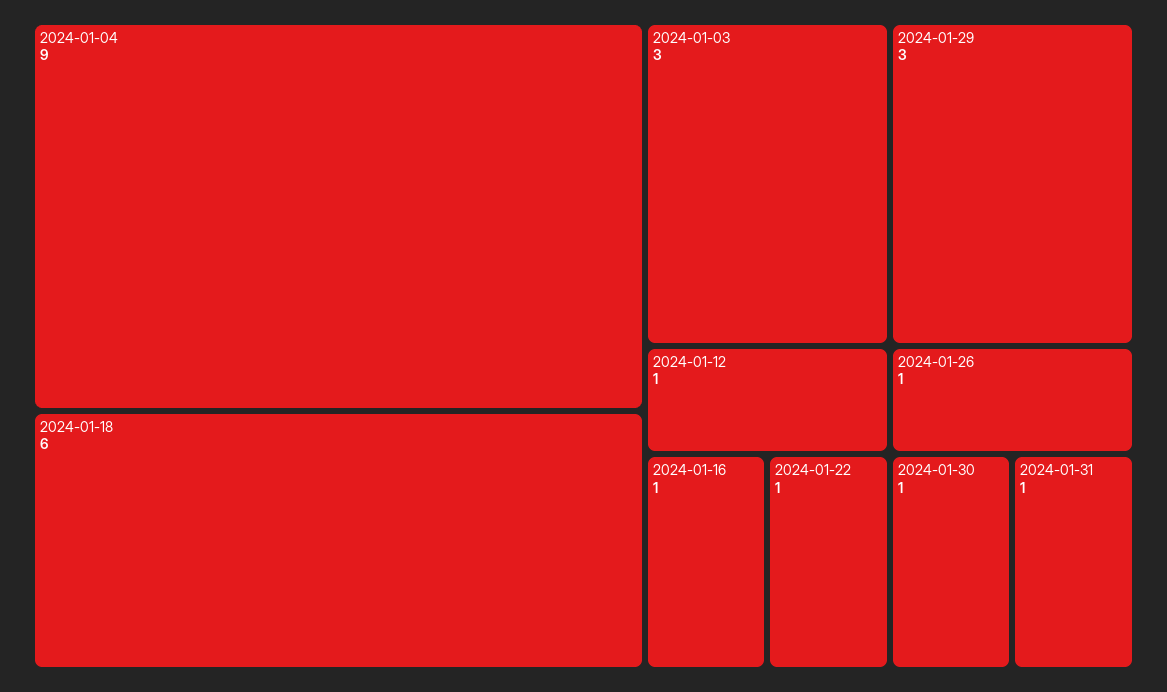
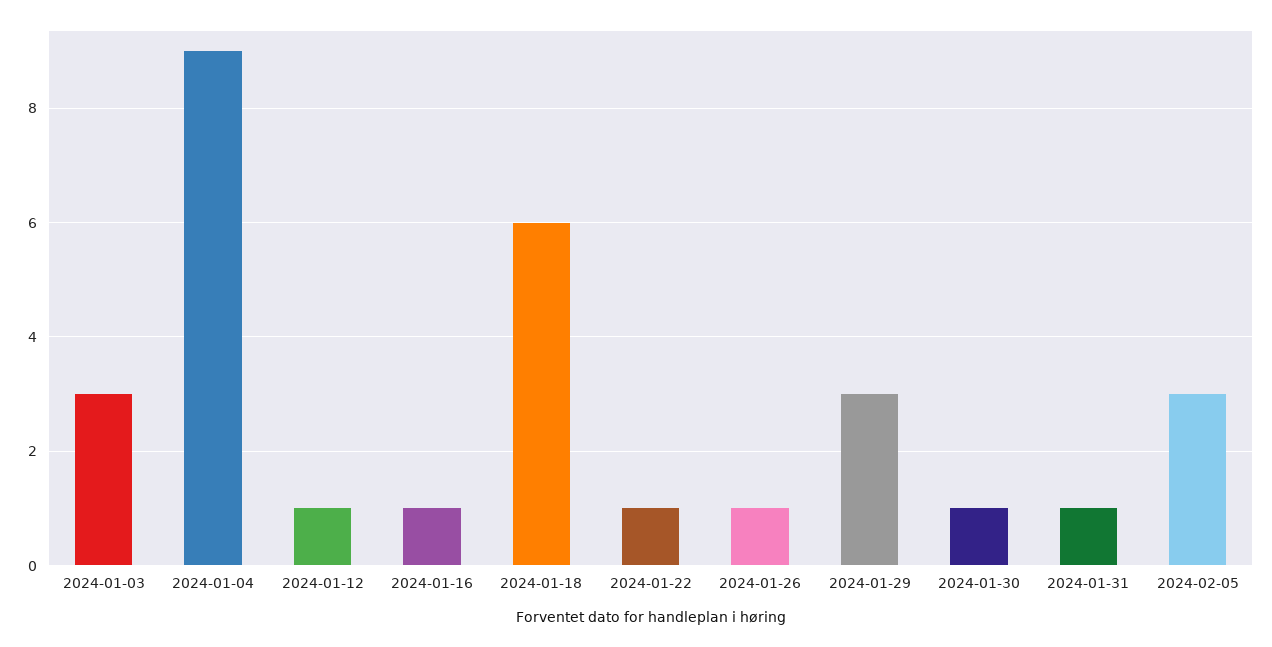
2024-02-05: none -> 3

